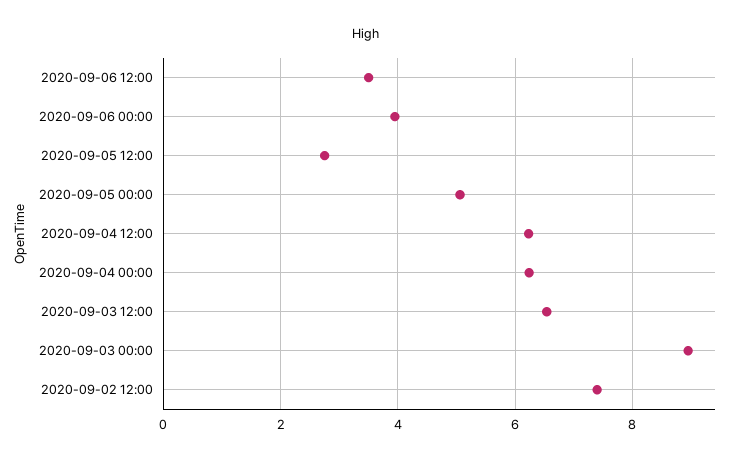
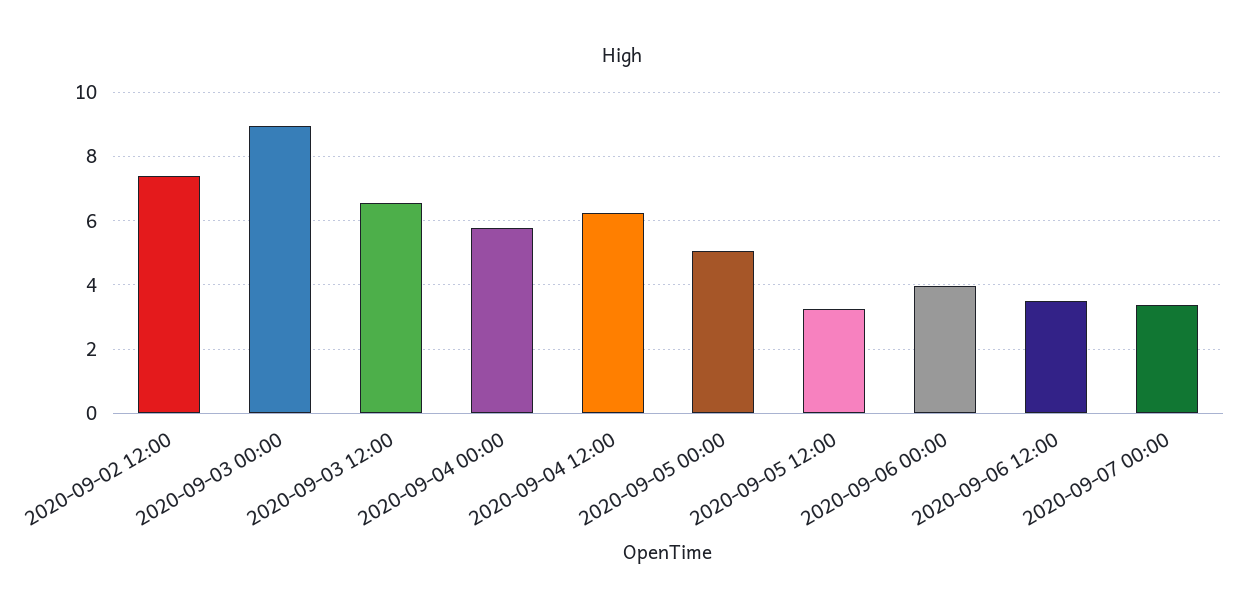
2020-09-05 12:00: 2.8 -> 3.2
2020-09-04 00:00: 6.2 -> 5.8
2020-09-07 00:00: none -> 3.4

